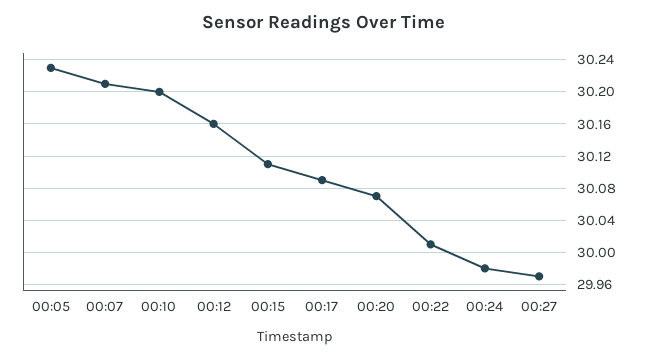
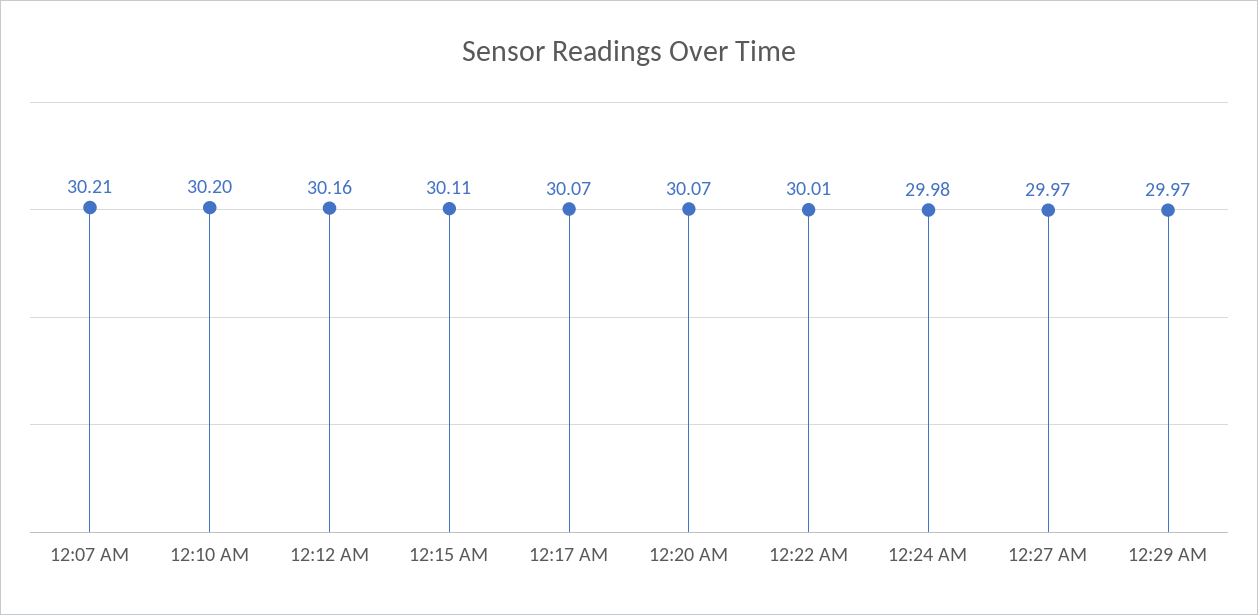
00:05: 30.23 -> none
00:17: 30.09 -> 30.07
12:29 AM: none -> 29.97

